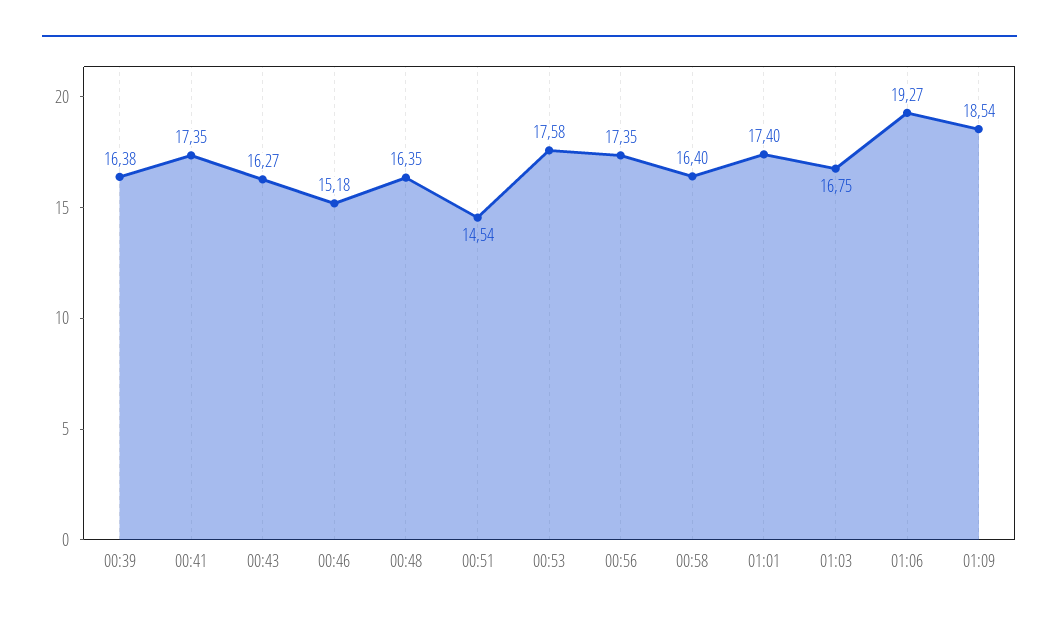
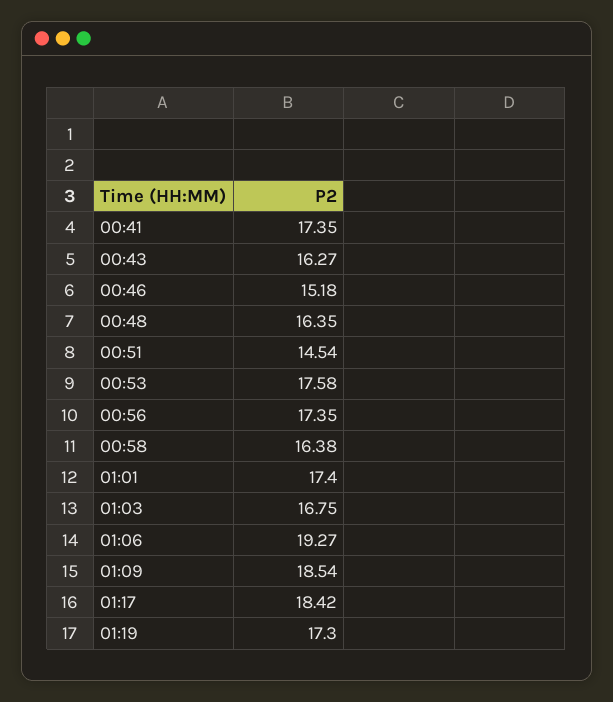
00:39: 16.38 -> none
00:58: 16.4 -> 16.38
01:17: none -> 18.42
01:19: none -> 17.3

